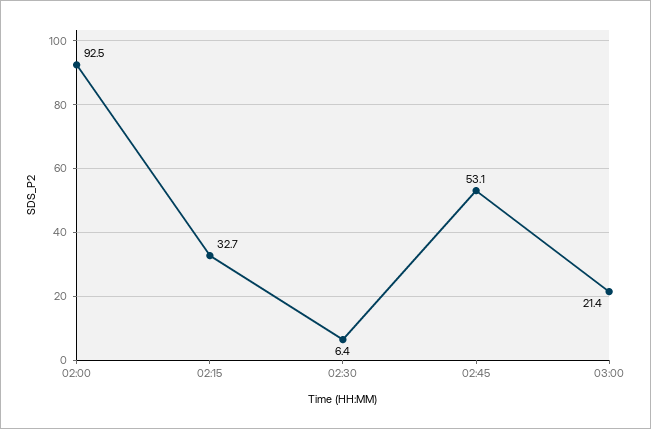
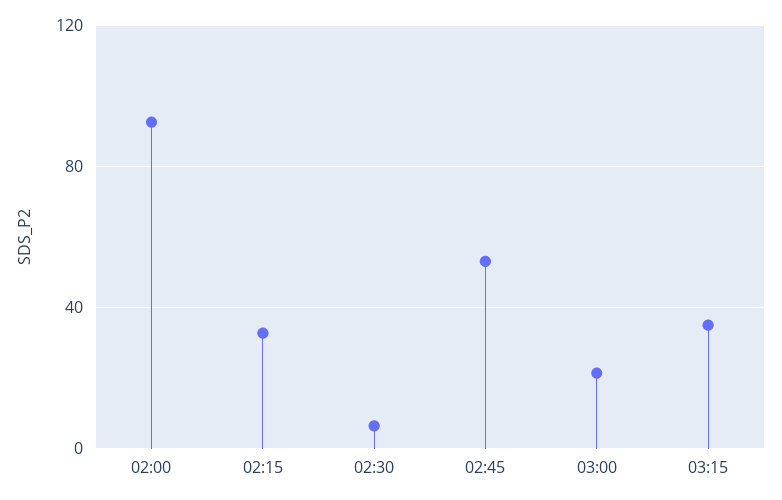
03:15: none -> 35

